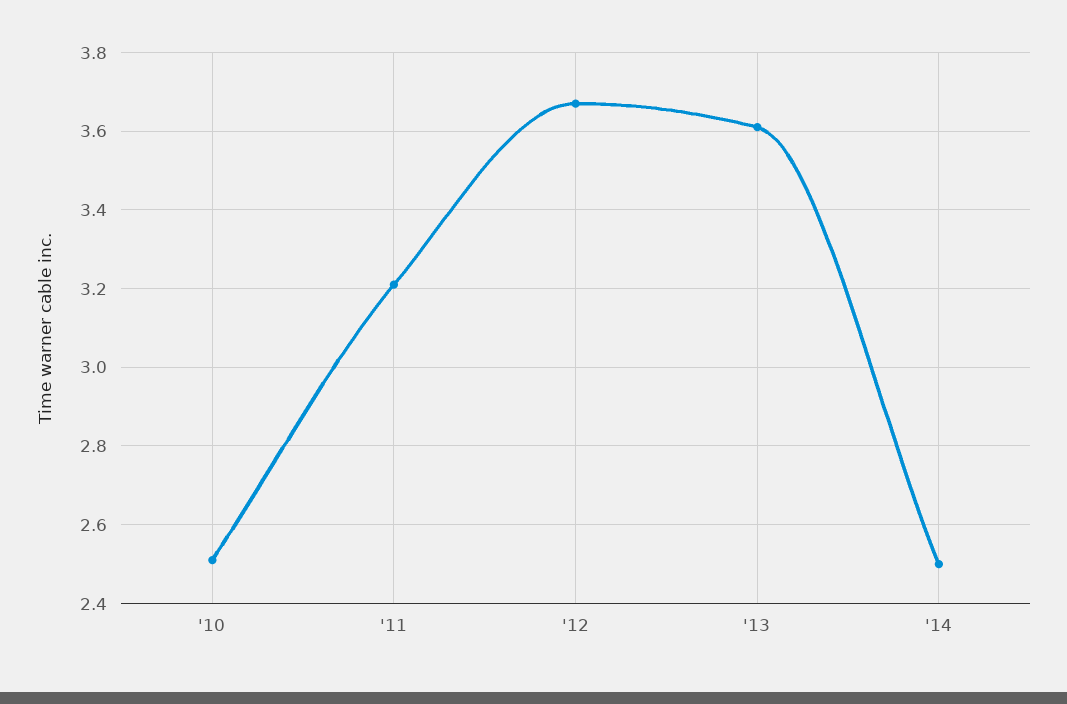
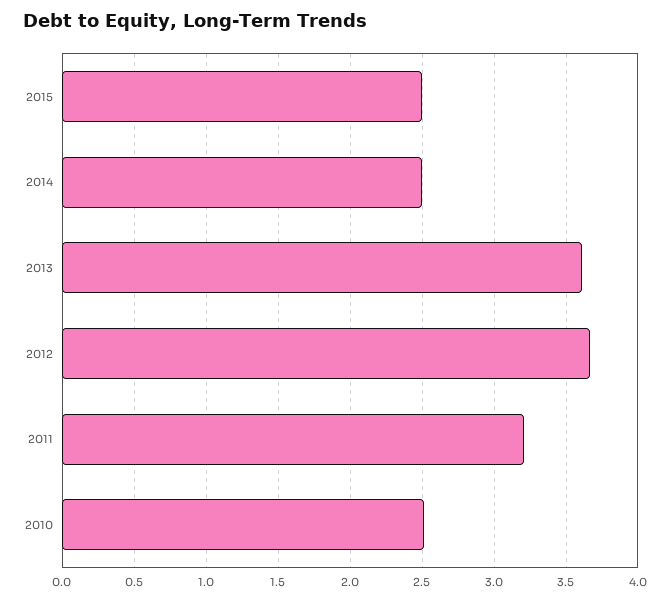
2015: none -> 2.5

